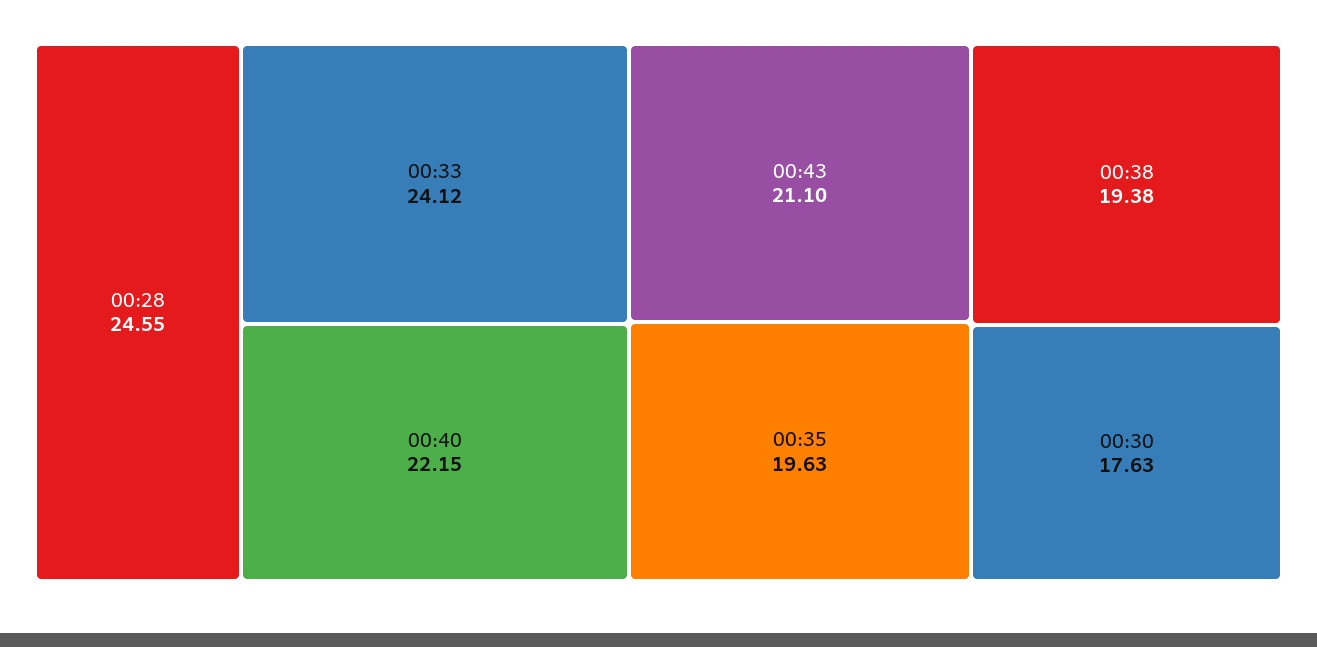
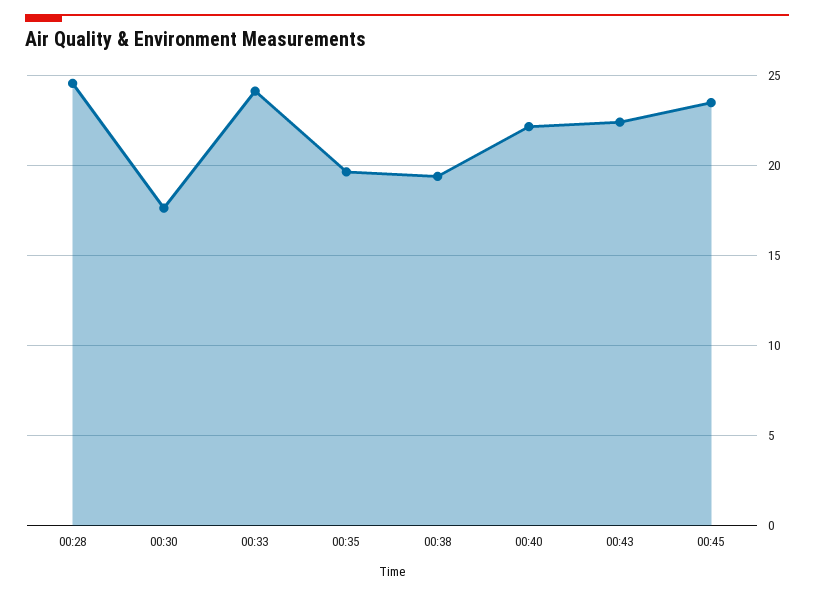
00:43: 21.1 -> 22.5
00:45: none -> 23.5

